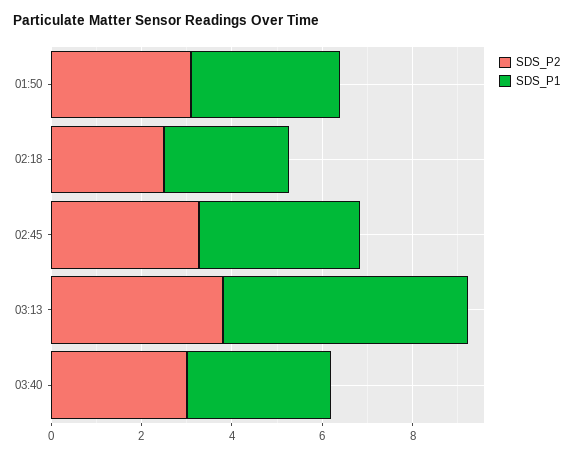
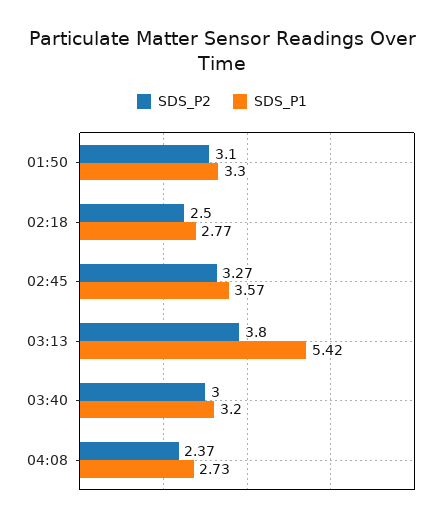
SDS_P2, 04:08: none -> 2.37
SDS_P1, 04:08: none -> 2.73

